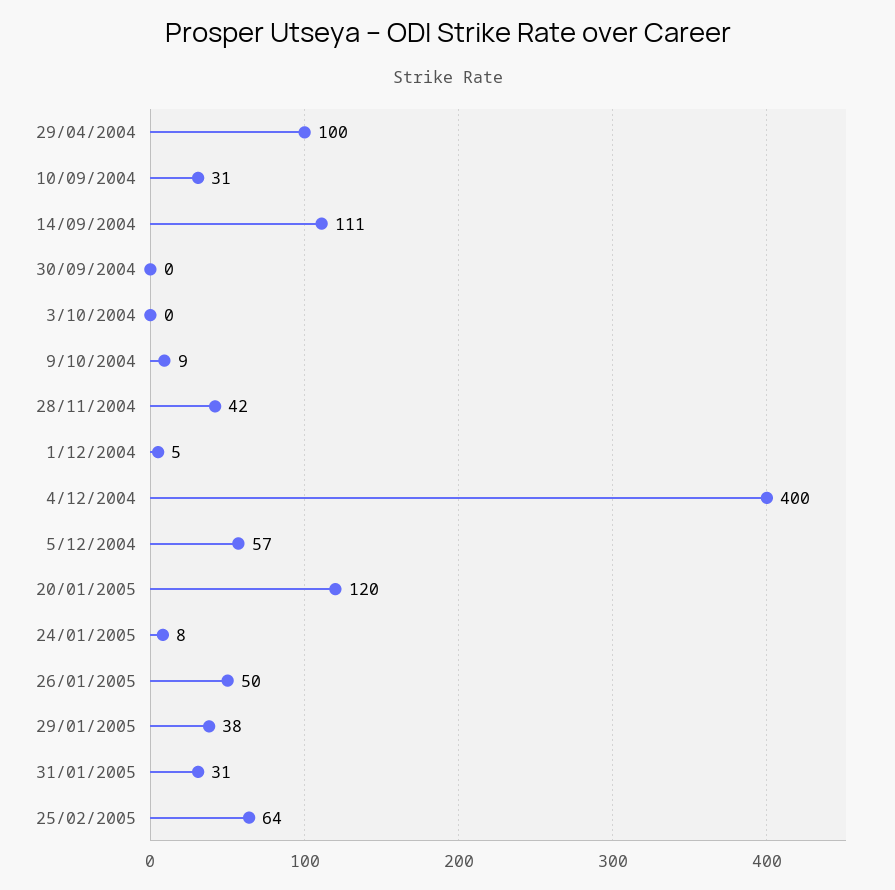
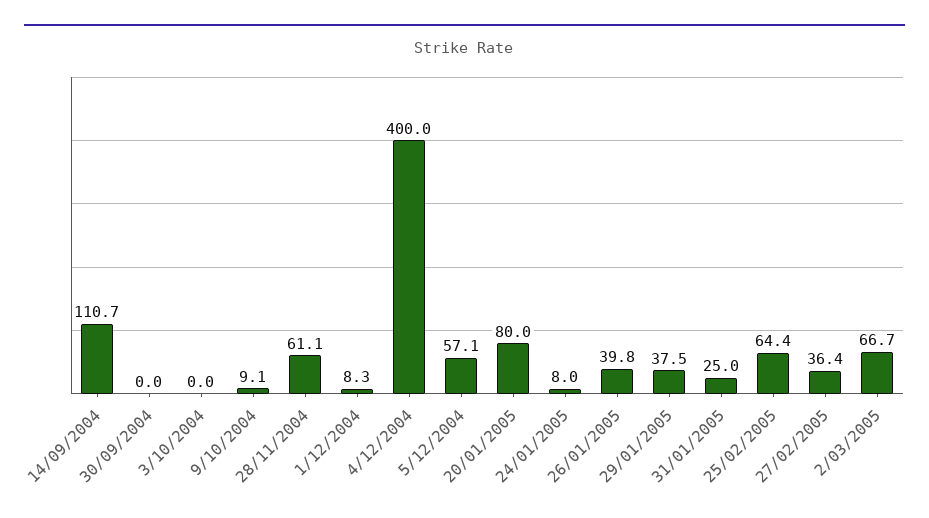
29/04/2004: 100 -> none
10/09/2004: 31 -> none
28/11/2004: 42 -> 61.1
1/12/2004: 5 -> 8.3
20/01/2005: 120 -> 80
26/01/2005: 50 -> 39.8
31/01/2005: 31 -> 25
27/02/2005: none -> 36.4
2/03/2005: none -> 66.7

